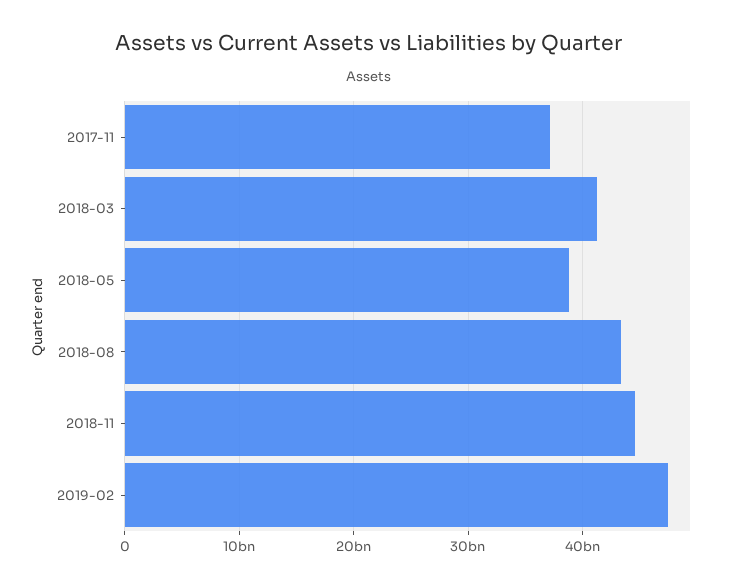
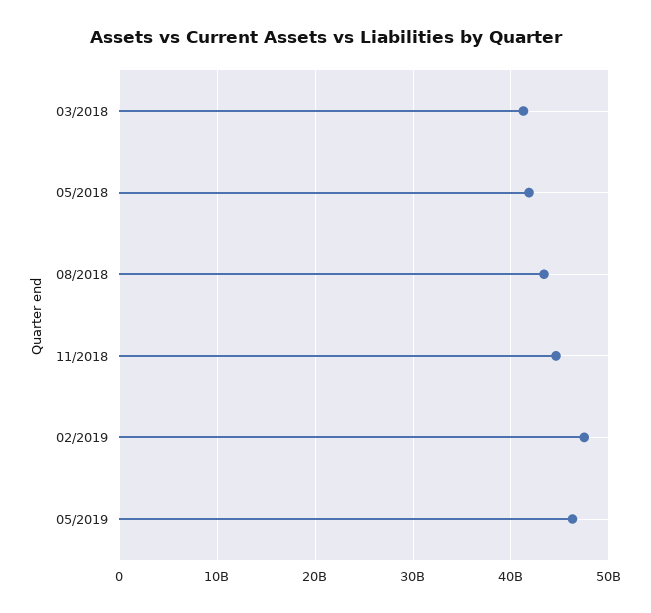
2017-11: 37000000000 -> none
2018-05: 39000000000 -> 42000000000
05/2019: none -> 46000000000

